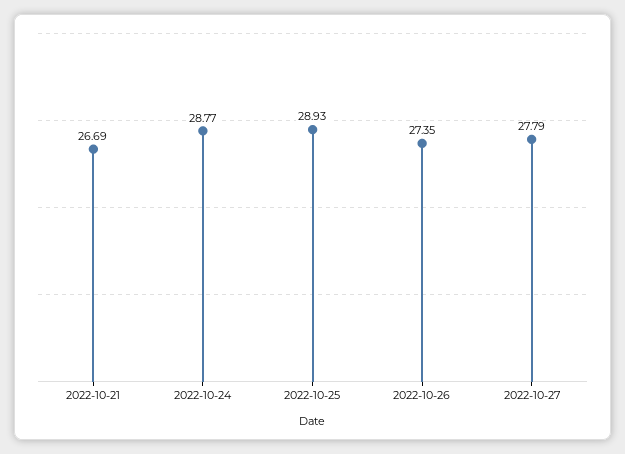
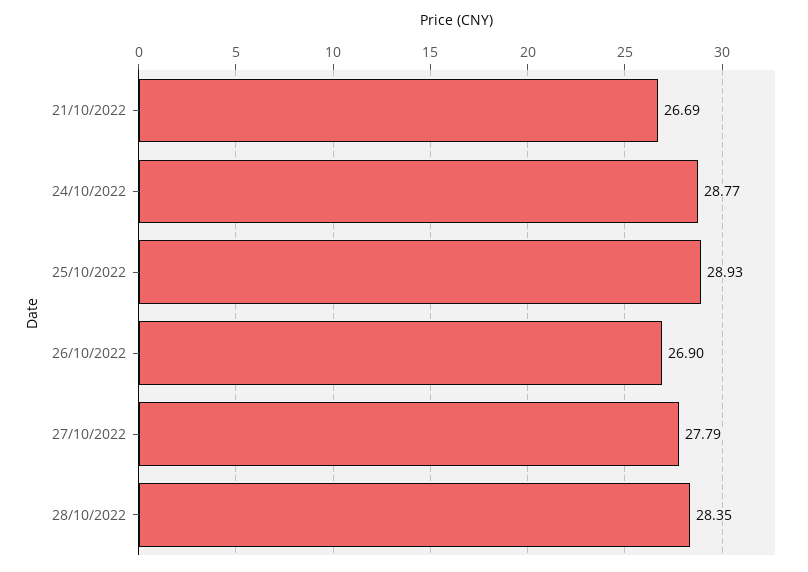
2022-10-26: 27.35 -> 26.9
28/10/2022: none -> 28.35

